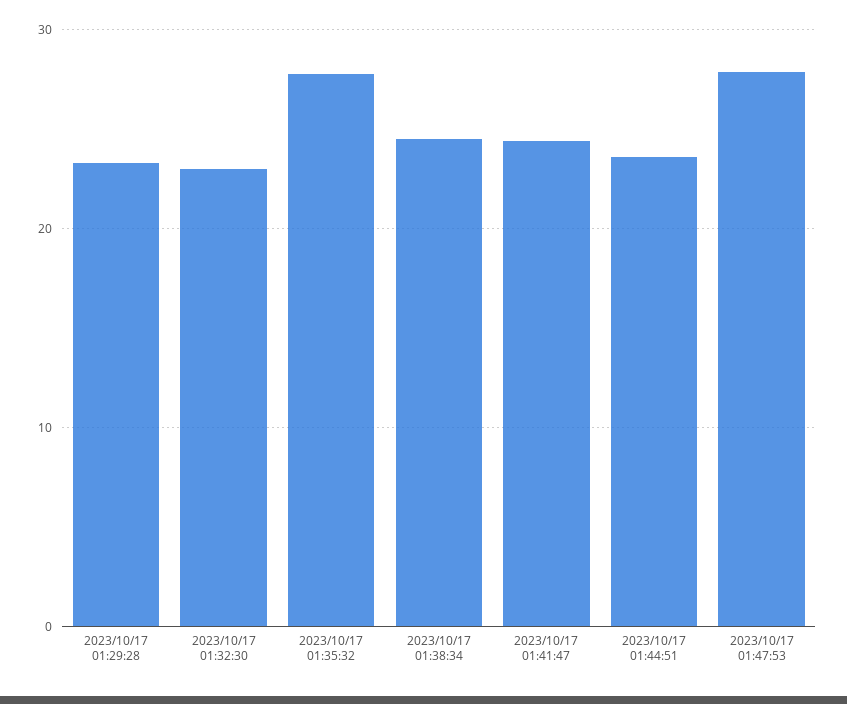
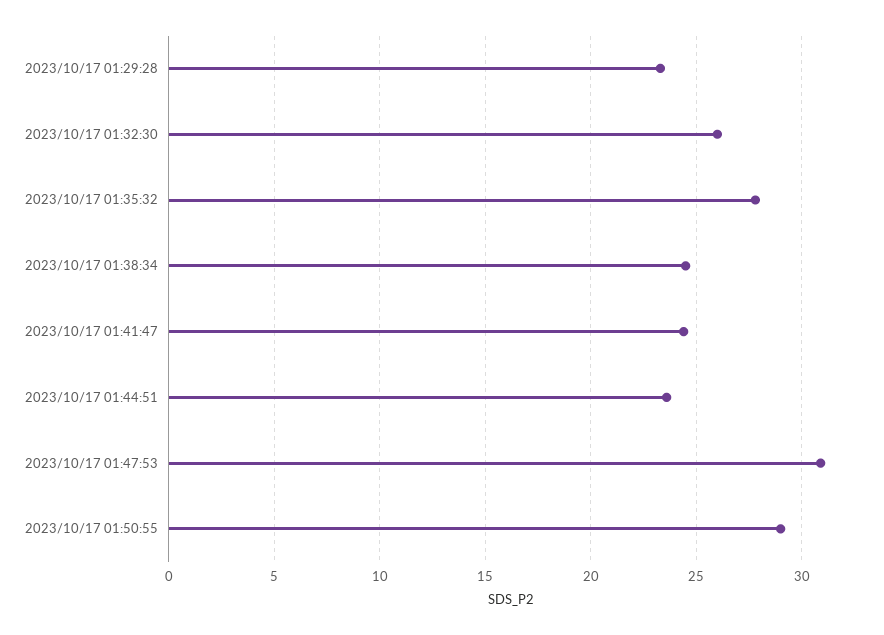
2023/10/17 01:32:30: 23 -> 26
2023/10/17 01:47:53: 28 -> 31
2023/10/17 01:50:55: none -> 29

